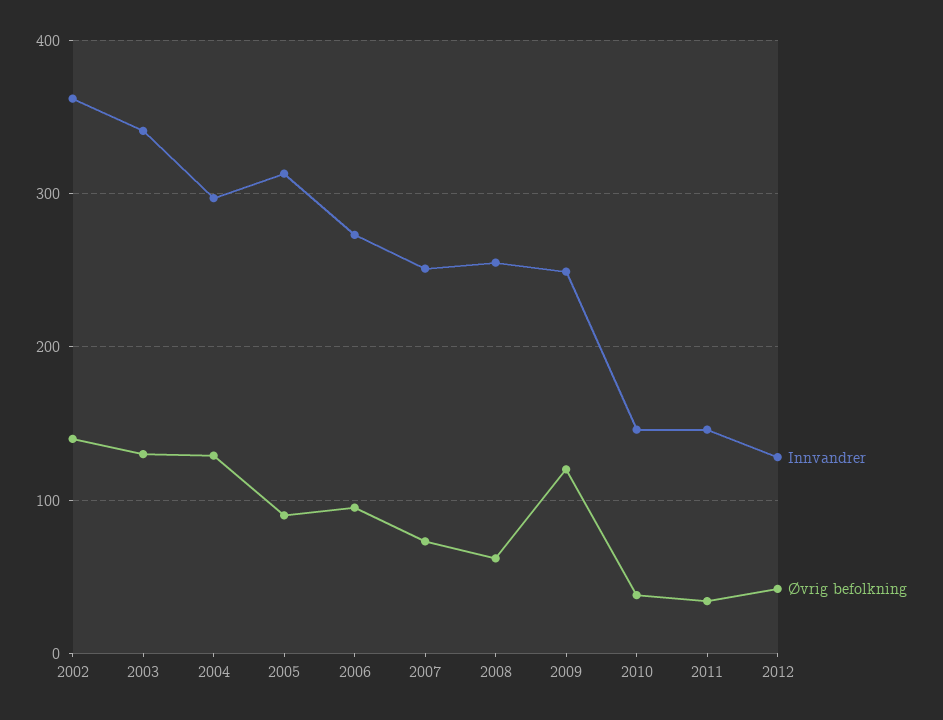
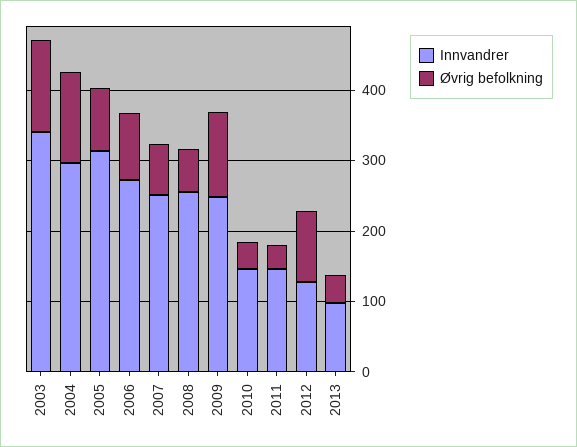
Innvandrer, 2002: 360 -> none
Øvrig befolkning, 2002: 140 -> none
Øvrig befolkning, 2012: 40 -> 100
Innvandrer, 2013: none -> 100
Øvrig befolkning, 2013: none -> 40

